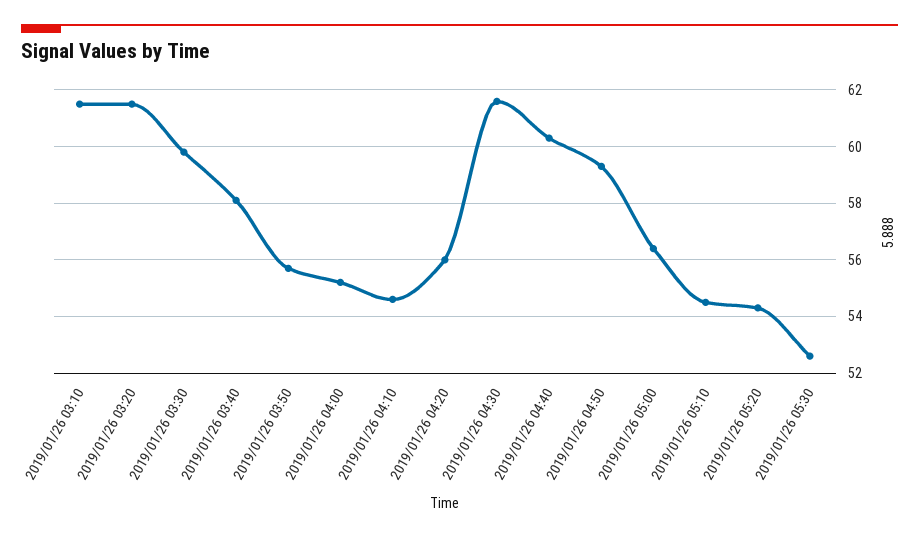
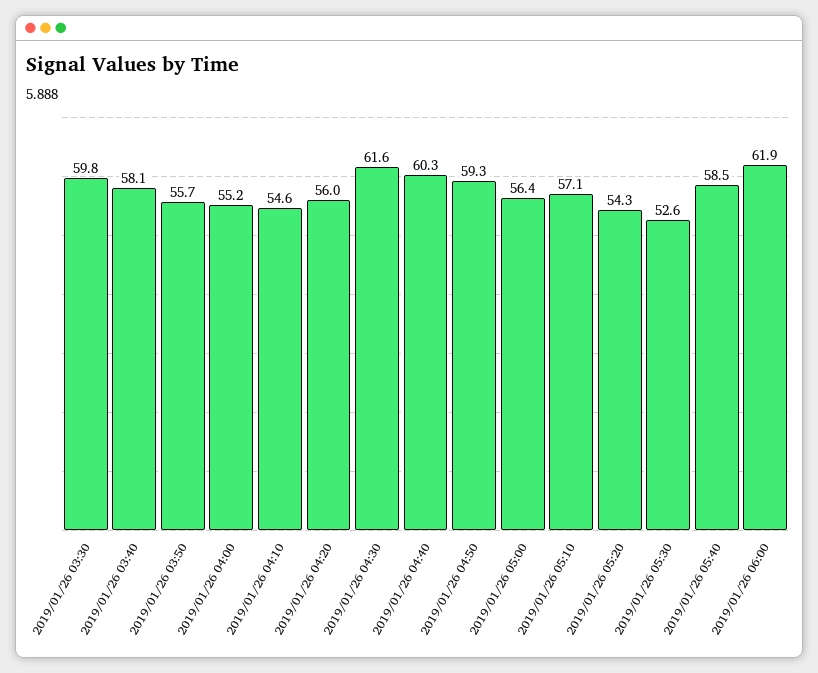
2019/01/26 03:10: 61.5 -> none
2019/01/26 03:20: 61.5 -> none
2019/01/26 05:10: 54.5 -> 57.1
2019/01/26 05:40: none -> 58.5
2019/01/26 06:00: none -> 61.9

